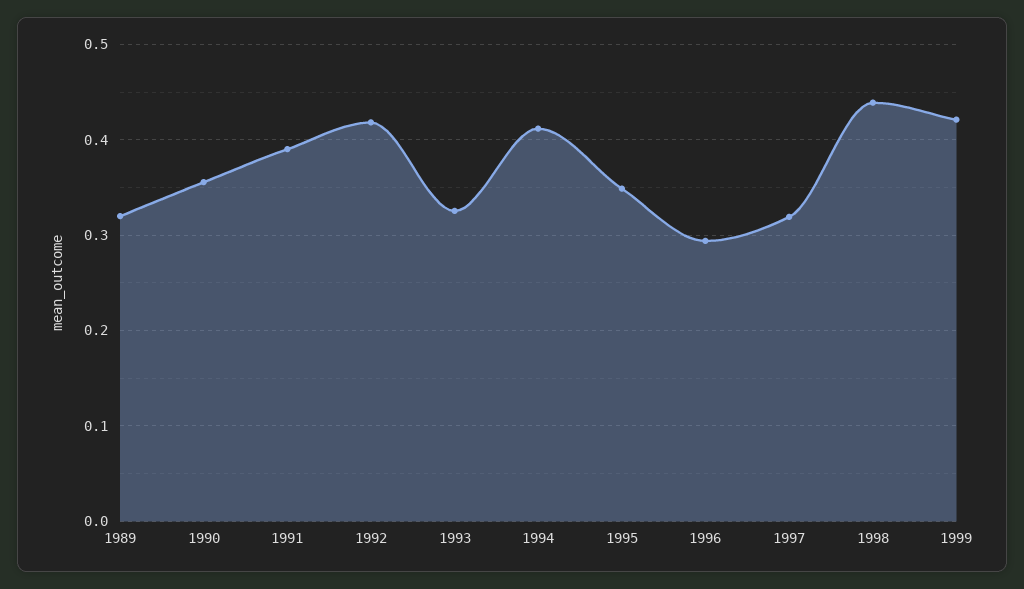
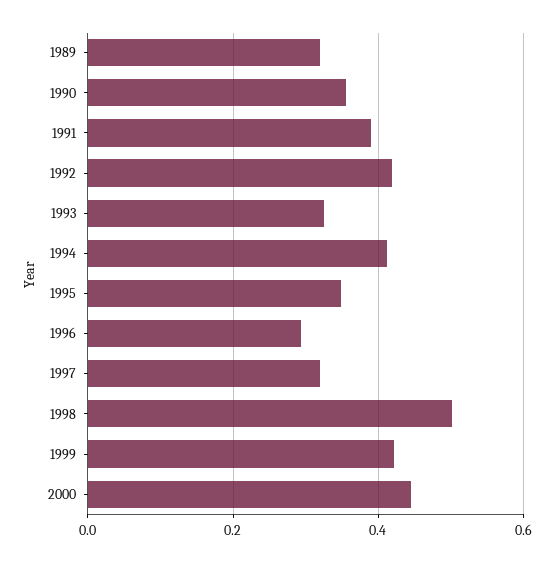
1998: 0.44 -> 0.5
2000: none -> 0.44

